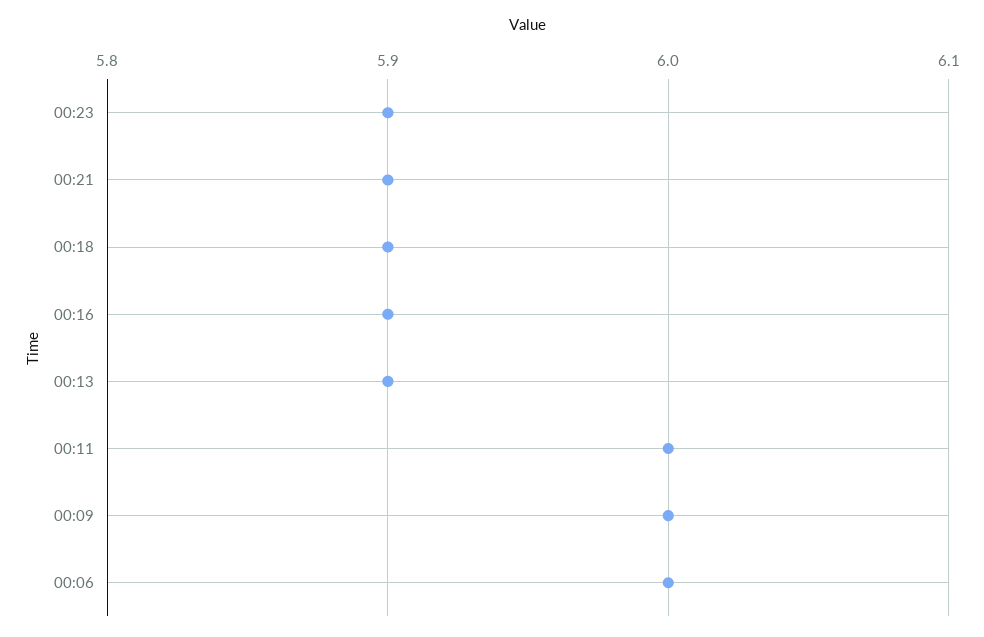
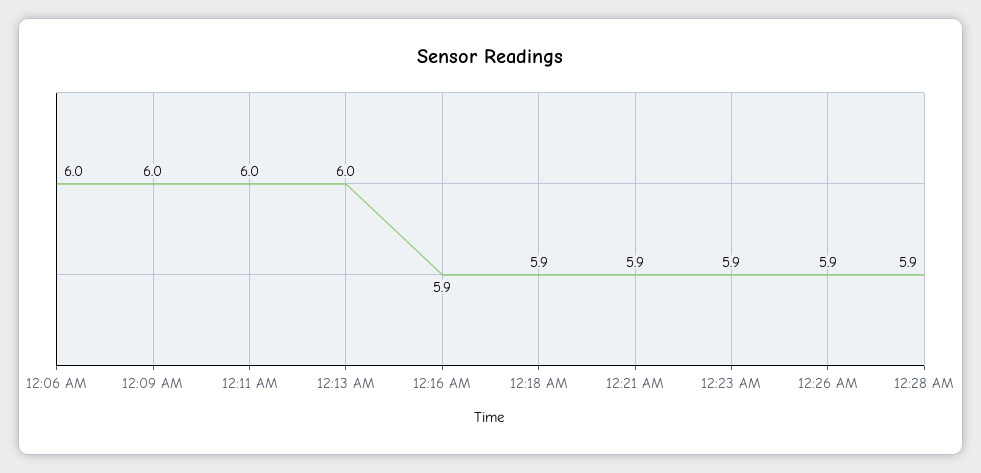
00:13: 5.9 -> 6
12:26 AM: none -> 5.9
12:28 AM: none -> 5.9

